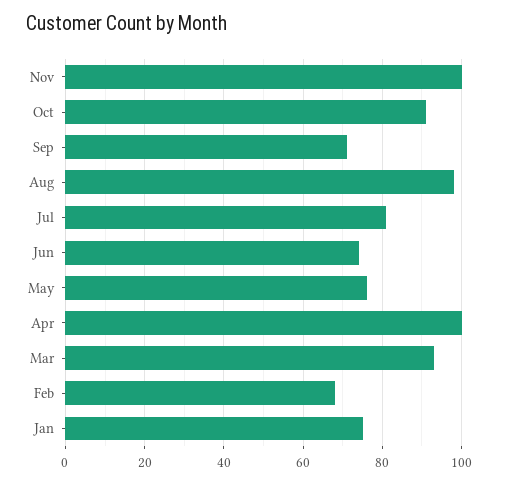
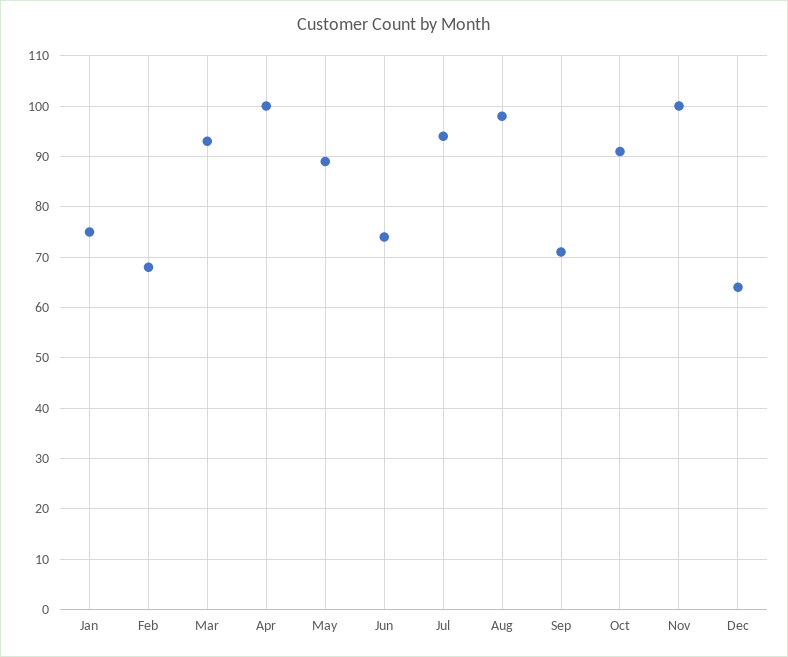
Jul: 80 -> 95
May: 75 -> 90
Dec: none -> 65

